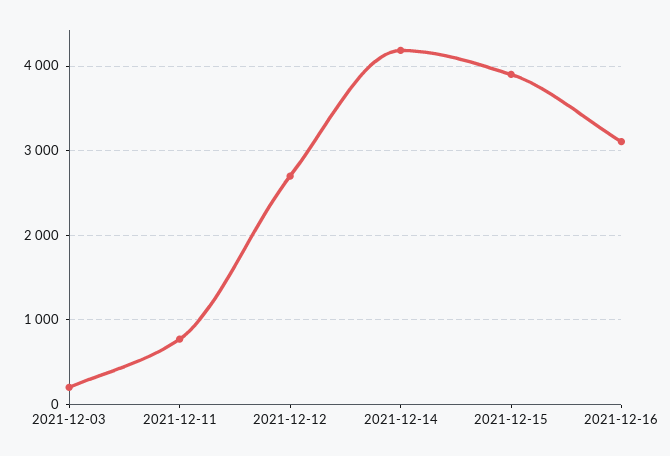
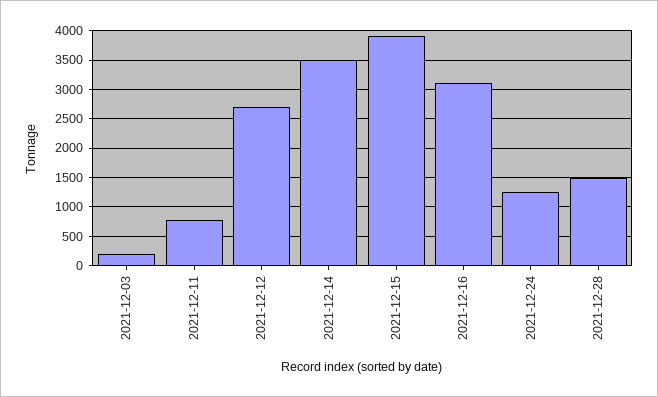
2021-12-14: 4200 -> 3500
2021-12-24: none -> 1250
2021-12-28: none -> 1500

